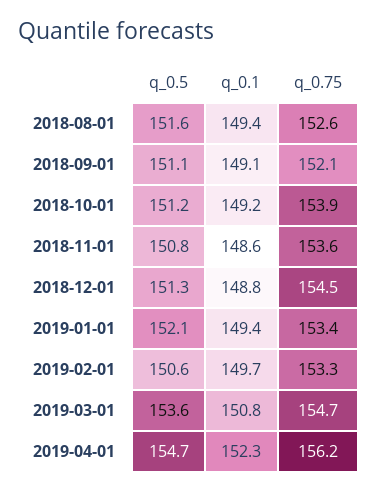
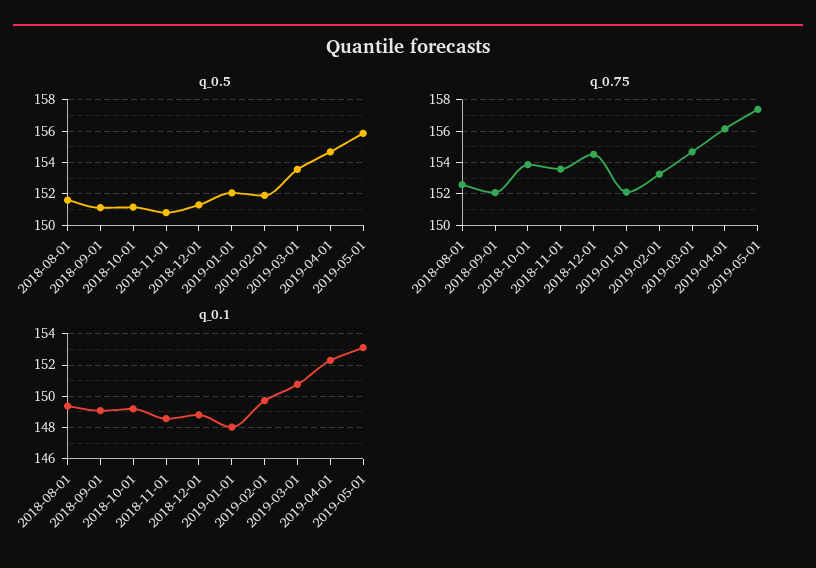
q_0.1, 2019-01-01: 149.4 -> 148
q_0.75, 2019-01-01: 153.4 -> 152
q_0.5, 2019-02-01: 150.6 -> 152
q_0.5, 2019-05-01: none -> 156
q_0.75, 2019-05-01: none -> 157.5
q_0.1, 2019-05-01: none -> 153

